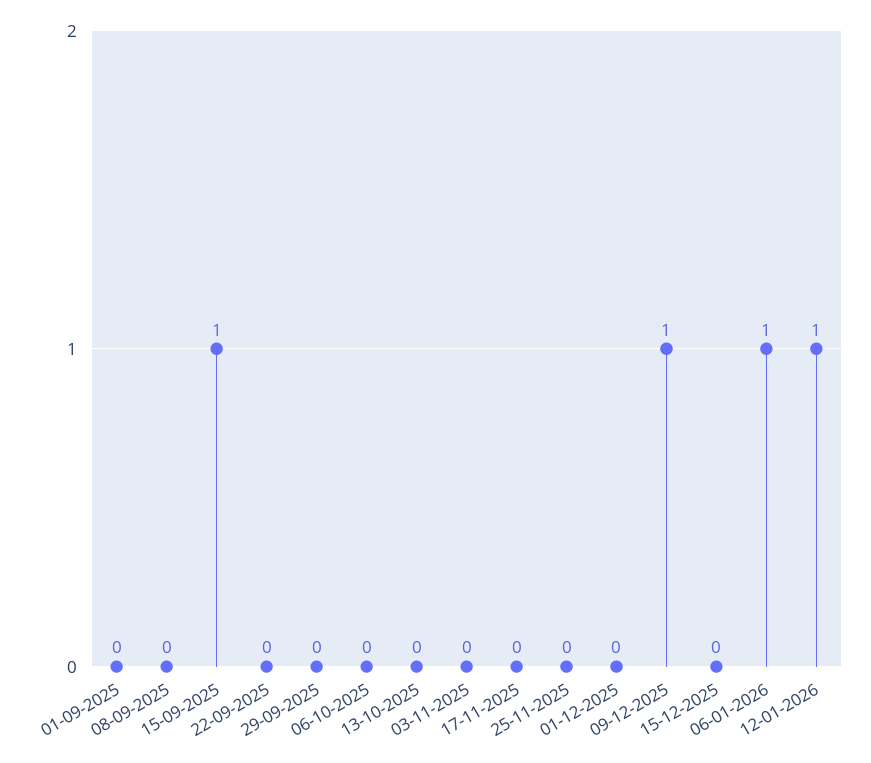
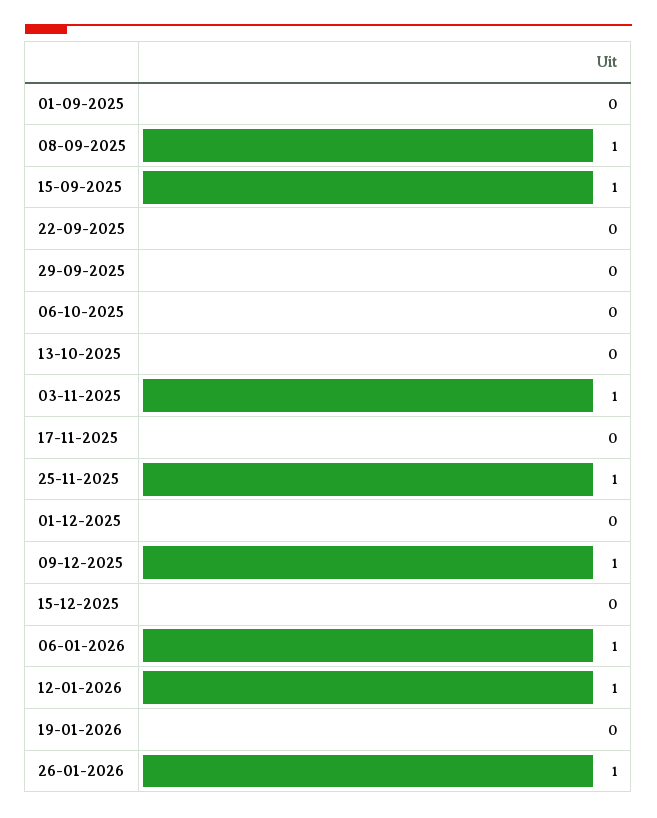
08-09-2025: 0 -> 1
03-11-2025: 0 -> 1
25-11-2025: 0 -> 1
19-01-2026: none -> 0
26-01-2026: none -> 1

